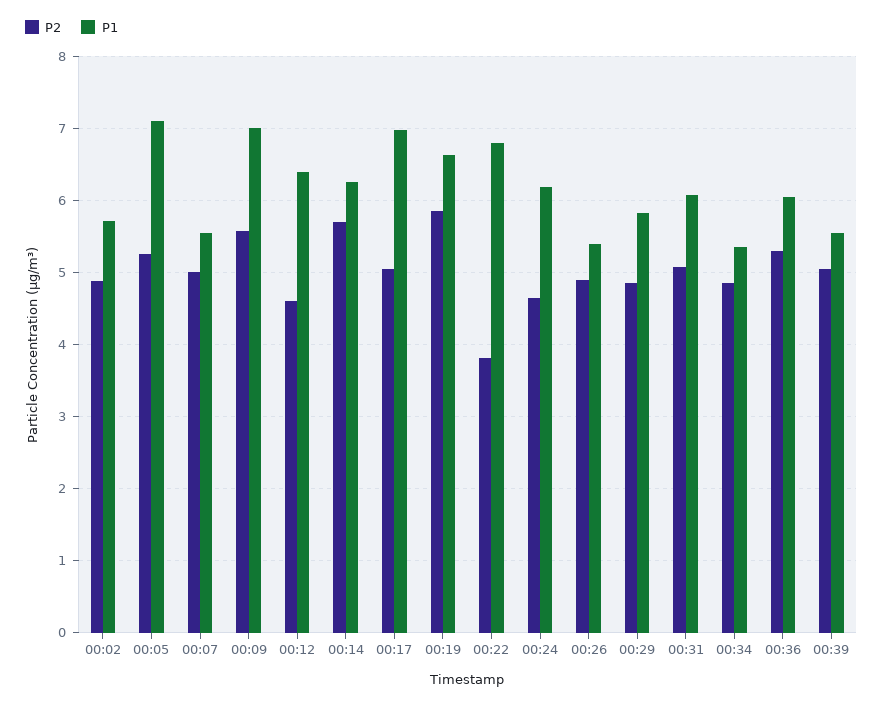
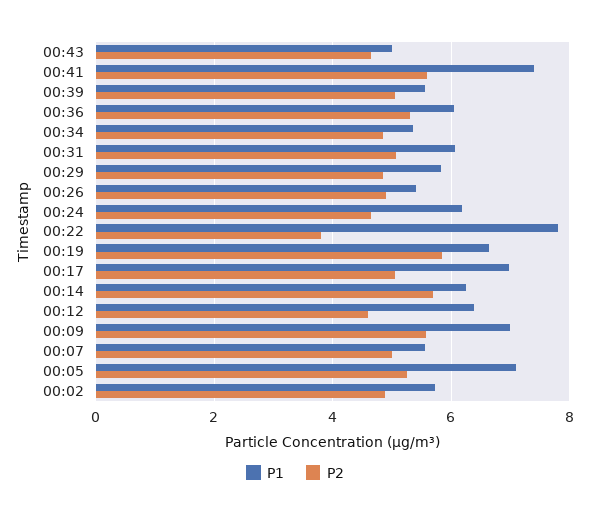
P1, 00:22: 6.8 -> 7.8
P1, 00:43: none -> 5
P2, 00:43: none -> 4.6
P1, 00:41: none -> 7.4
P2, 00:41: none -> 5.6

